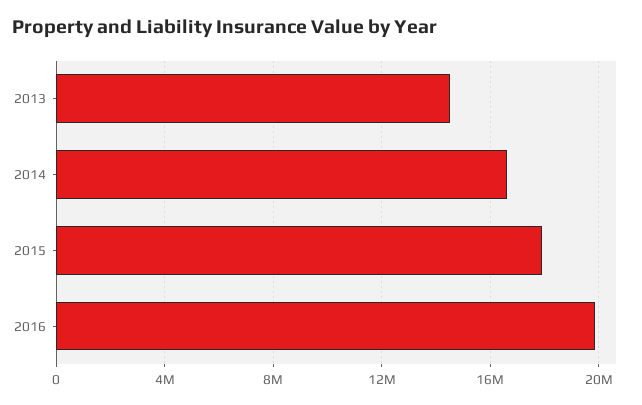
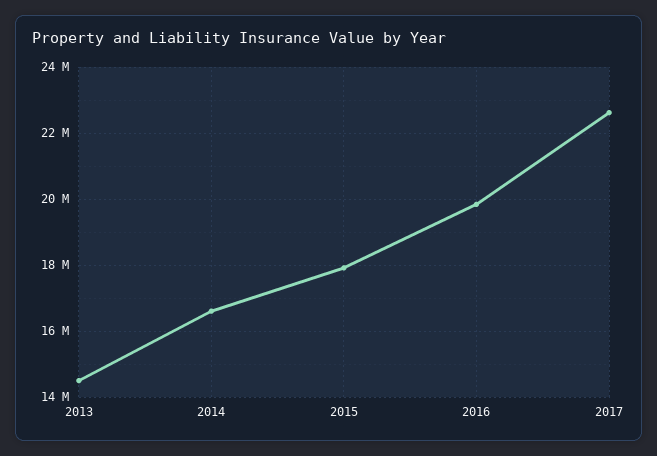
2017: none -> 22600000

